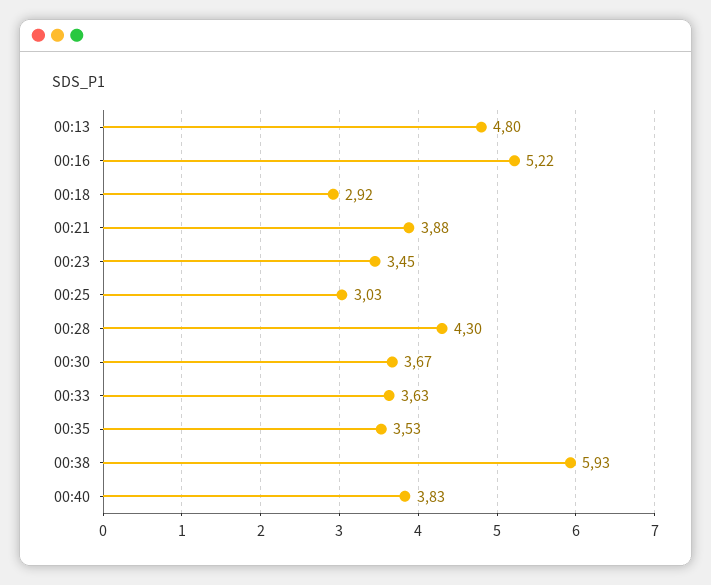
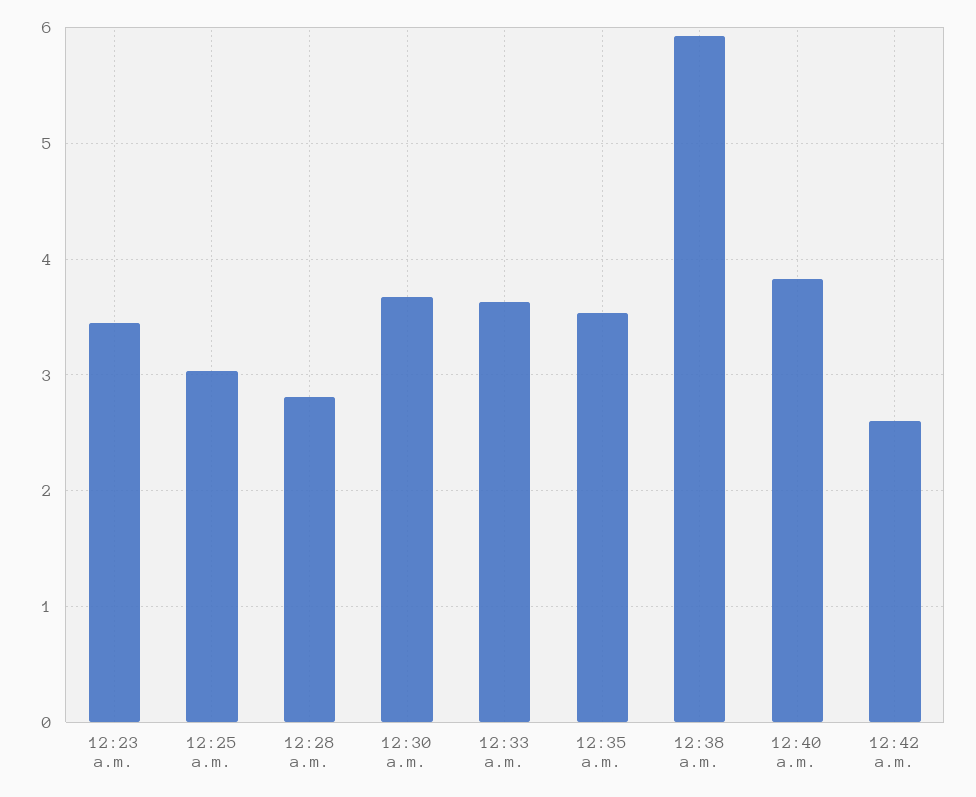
00:13: 4.8 -> none
00:16: 5.22 -> none
00:18: 2.92 -> none
00:21: 3.88 -> none
00:28: 4.3 -> 2.8
12:42 a.m.: none -> 2.6

